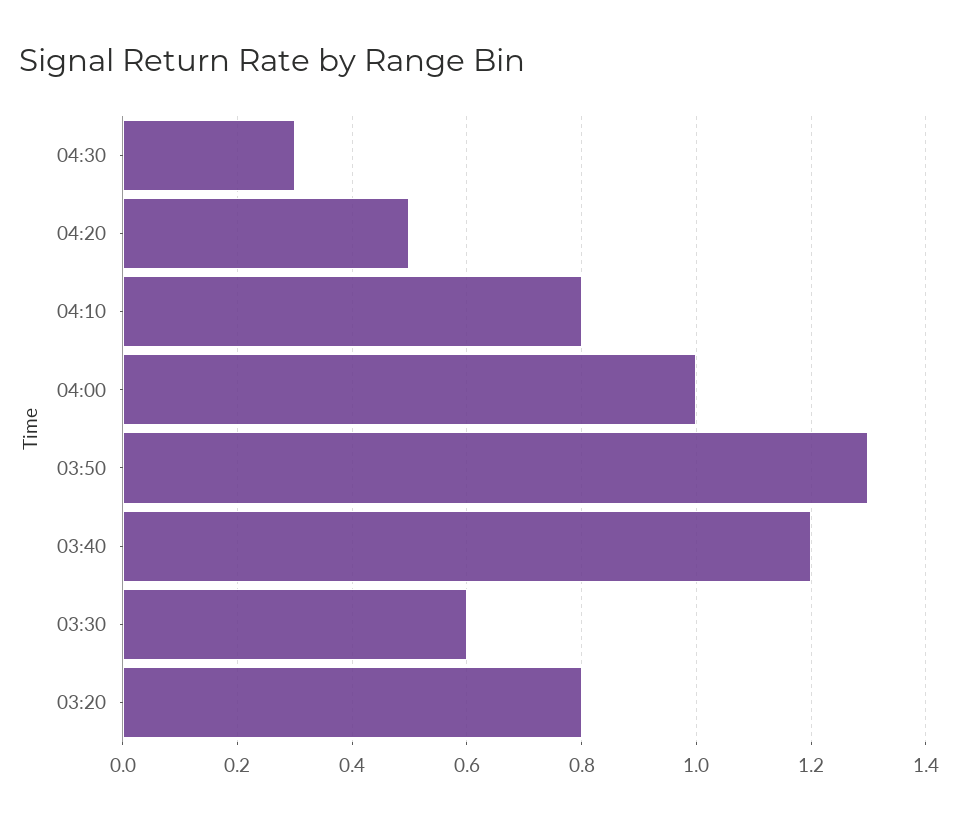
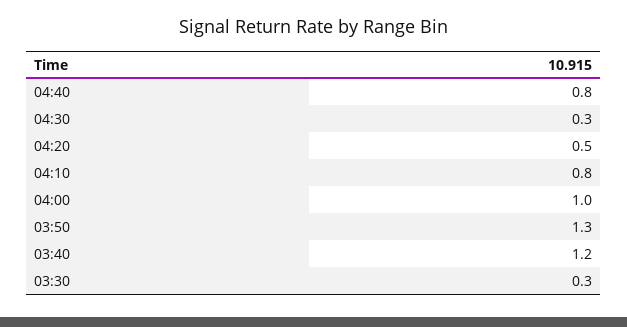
03:30: 0.6 -> 0.3
03:20: 0.8 -> none
04:40: none -> 0.8

